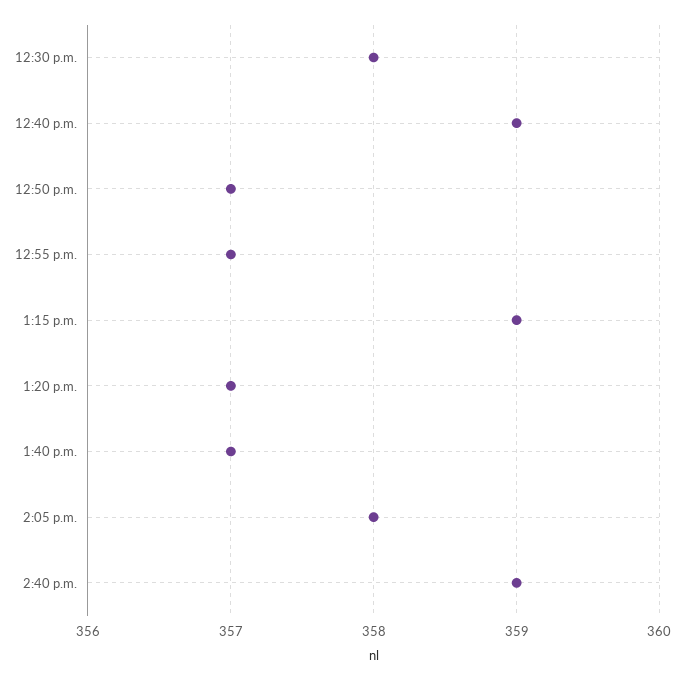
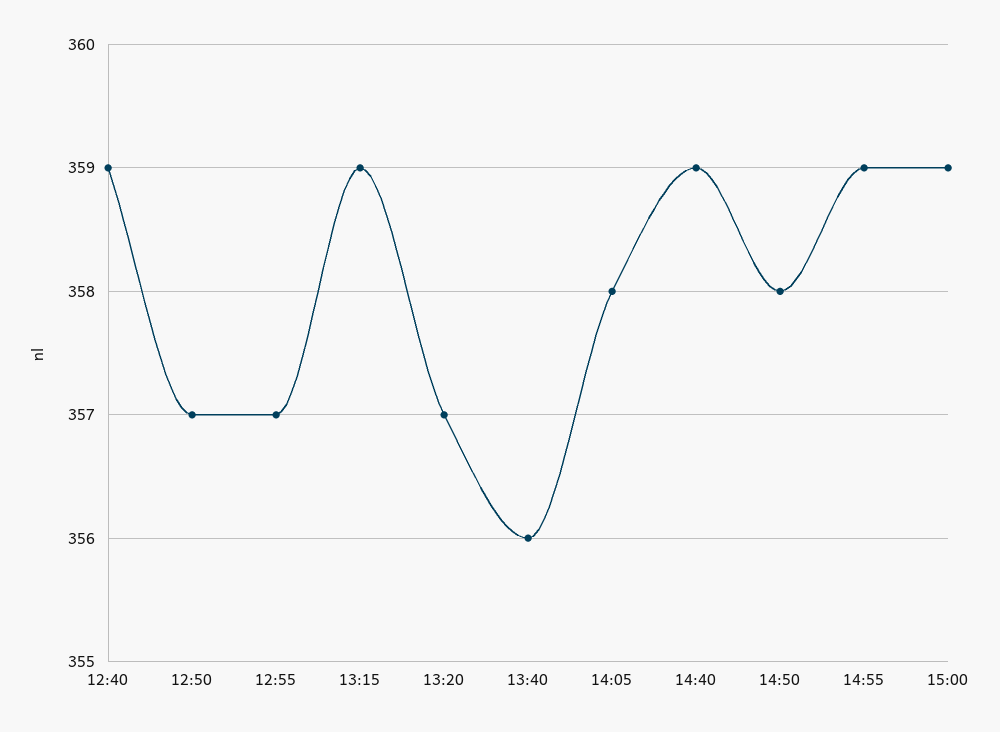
12:30 p.m.: 358 -> none
1:40 p.m.: 357 -> 356
14:50: none -> 358
14:55: none -> 359
15:00: none -> 359

